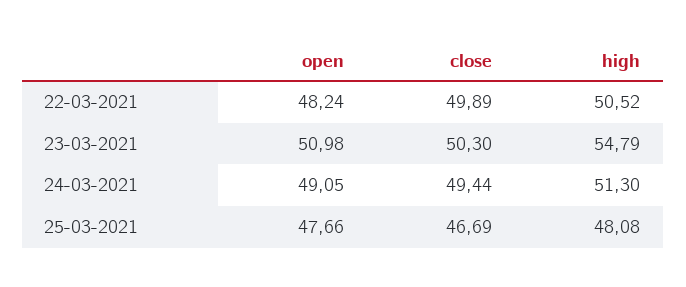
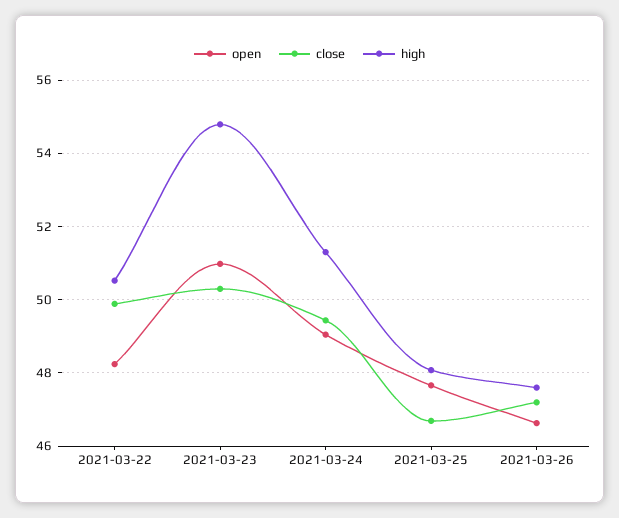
open, 2021-03-26: none -> 46.6
close, 2021-03-26: none -> 47.2
high, 2021-03-26: none -> 47.6

